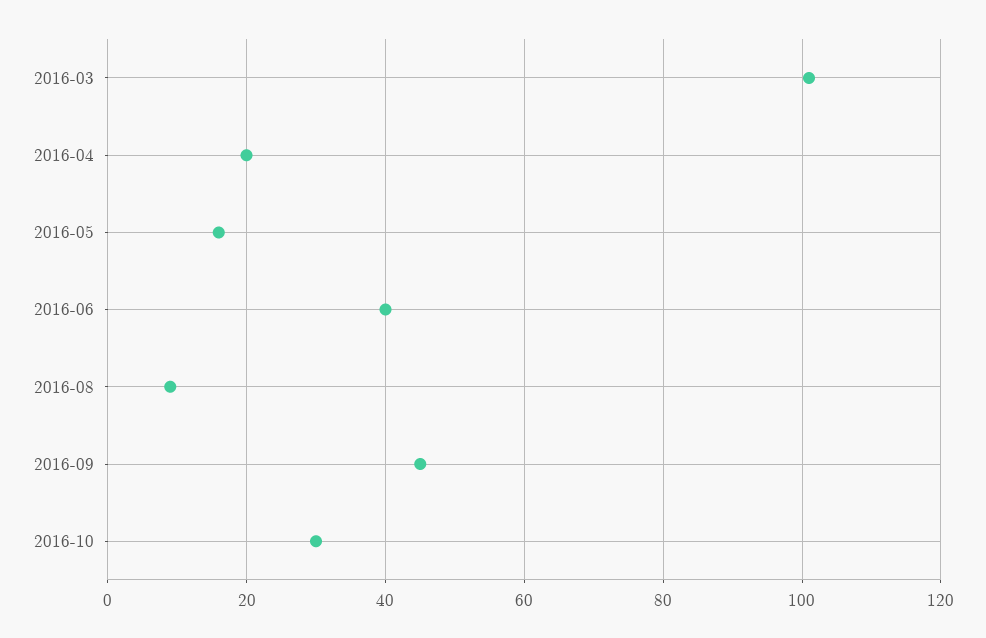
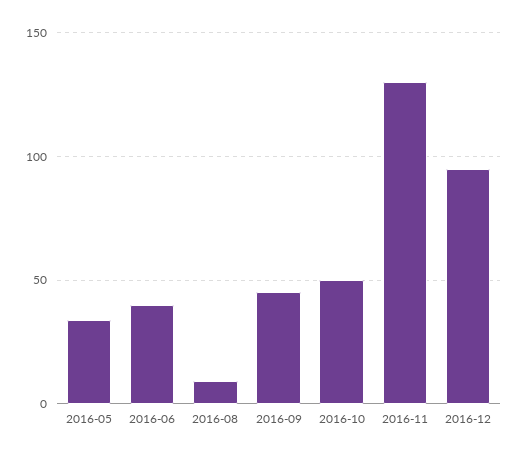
2016-03: 100 -> none
2016-04: 20 -> none
2016-05: 15 -> 35
2016-10: 30 -> 50
2016-11: none -> 130
2016-12: none -> 95

